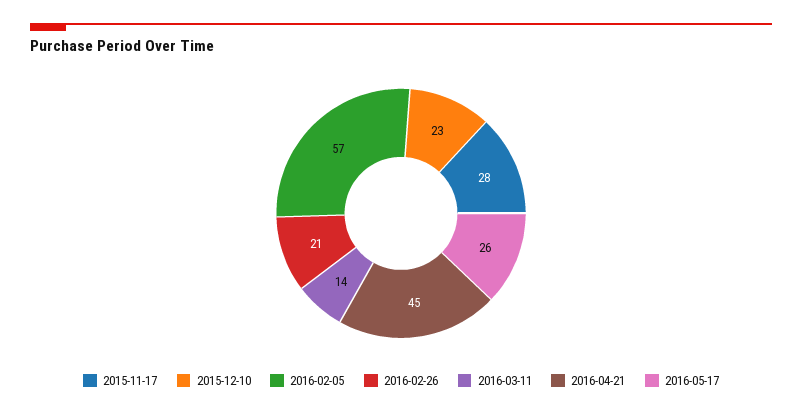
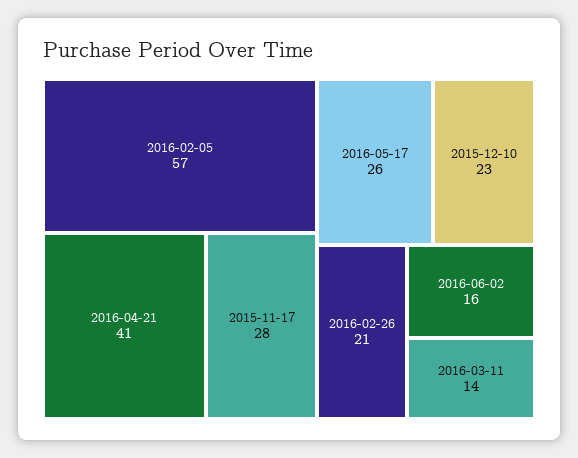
2016-04-21: 45 -> 41
2016-06-02: none -> 16

